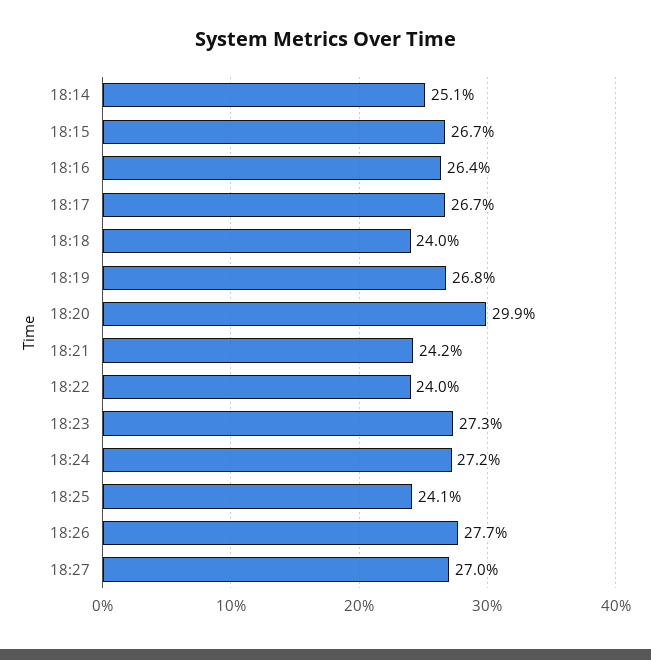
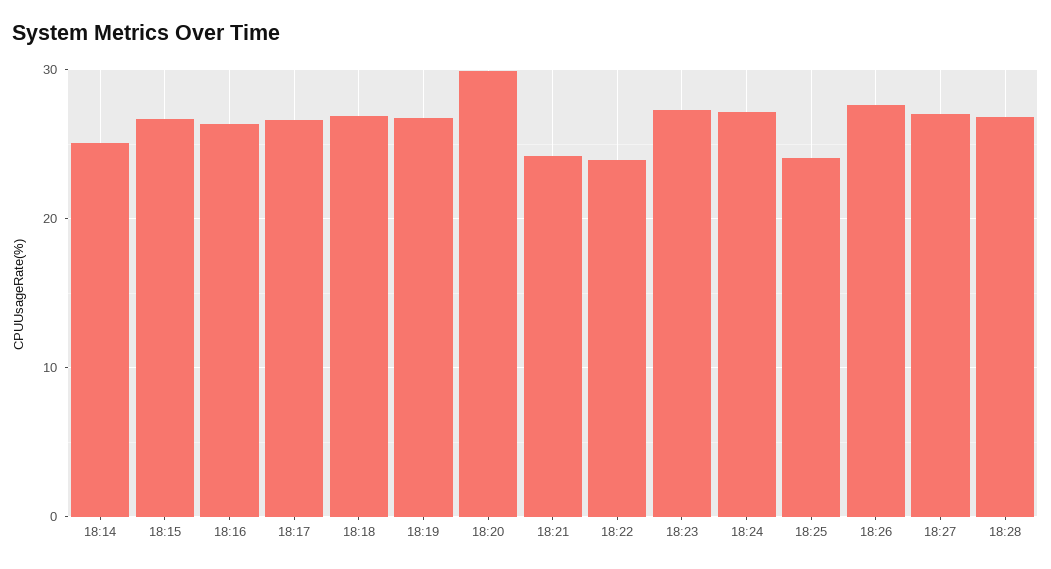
18:18: 24 -> 27
18:28: none -> 27

